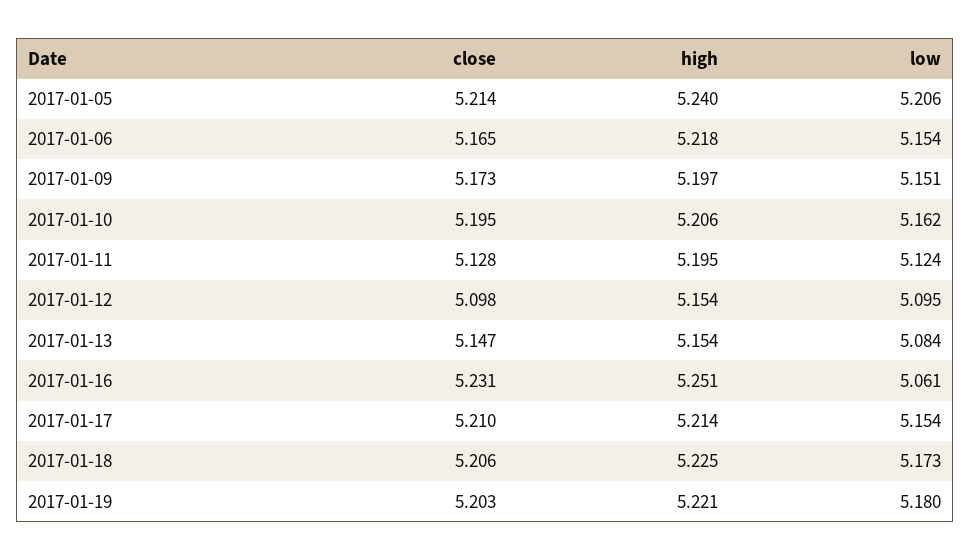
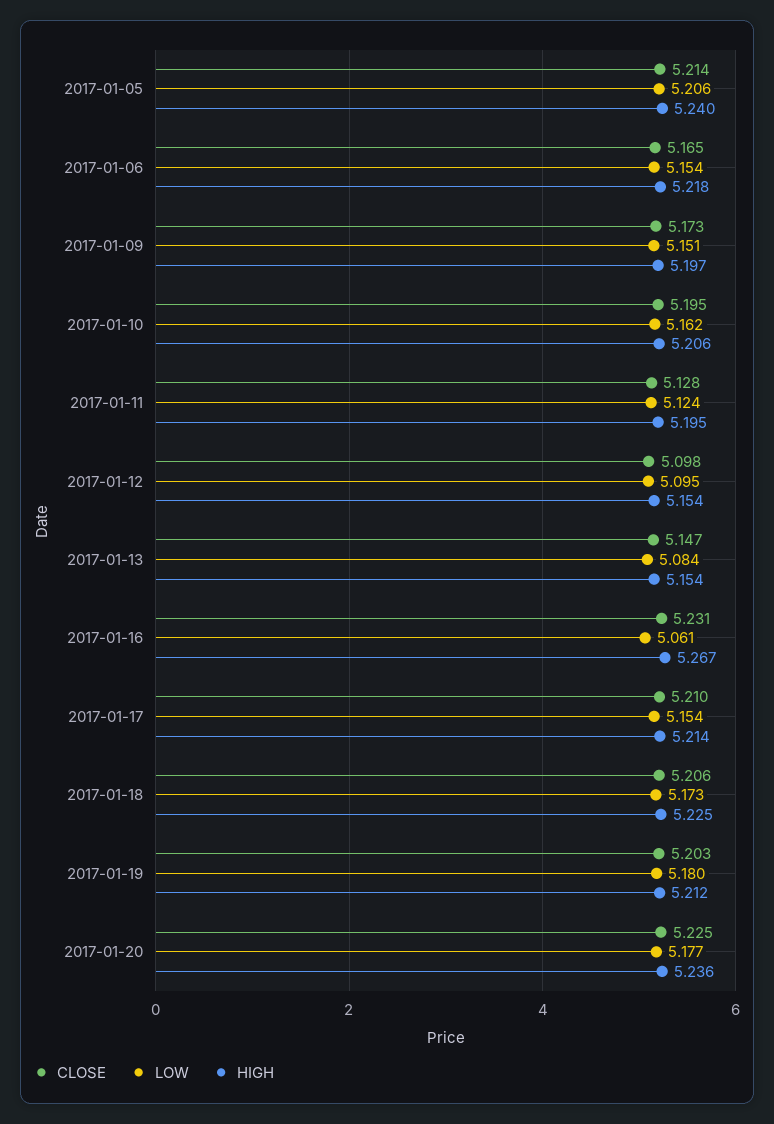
high, 2017-01-16: 5.251 -> 5.267
high, 2017-01-19: 5.221 -> 5.212
close, 2017-01-20: none -> 5.225
low, 2017-01-20: none -> 5.177
high, 2017-01-20: none -> 5.236

